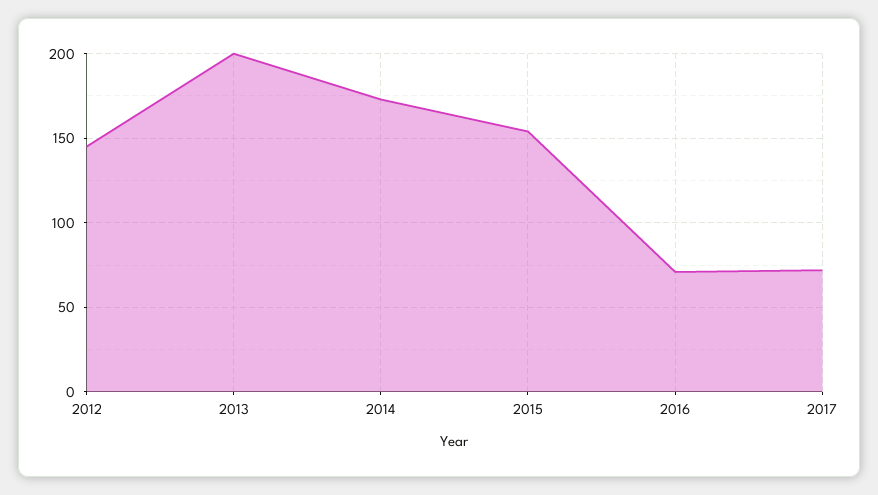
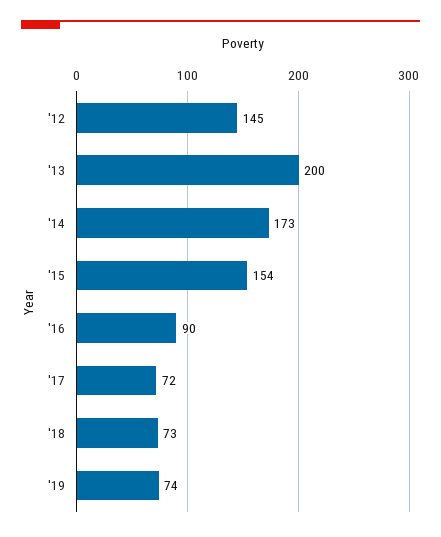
2016: 70 -> 90
'18: none -> 73
'19: none -> 74

